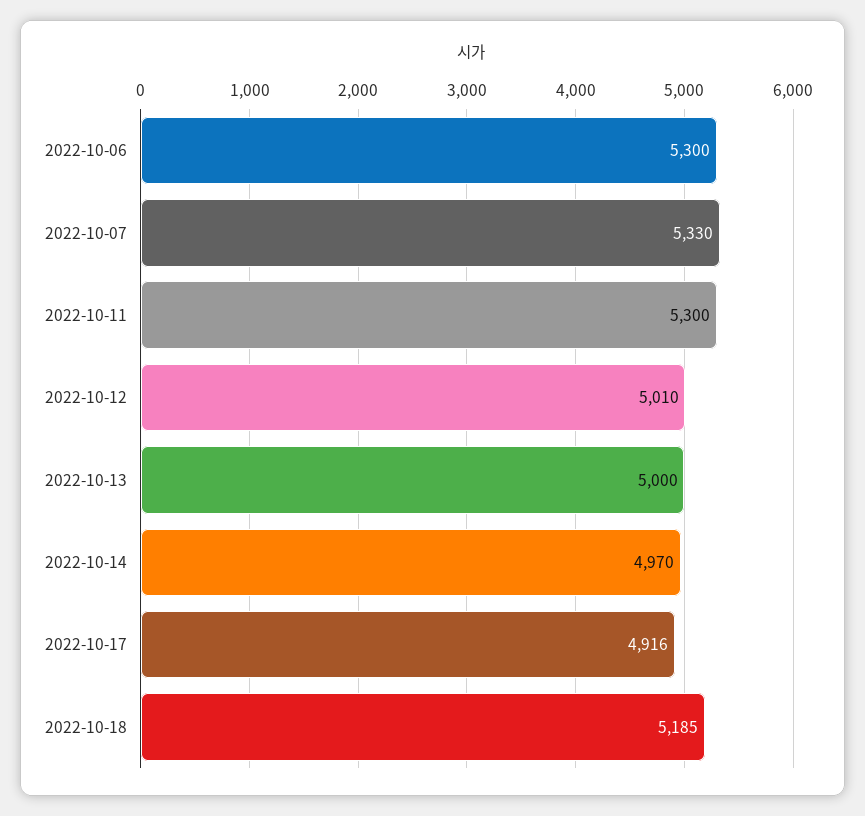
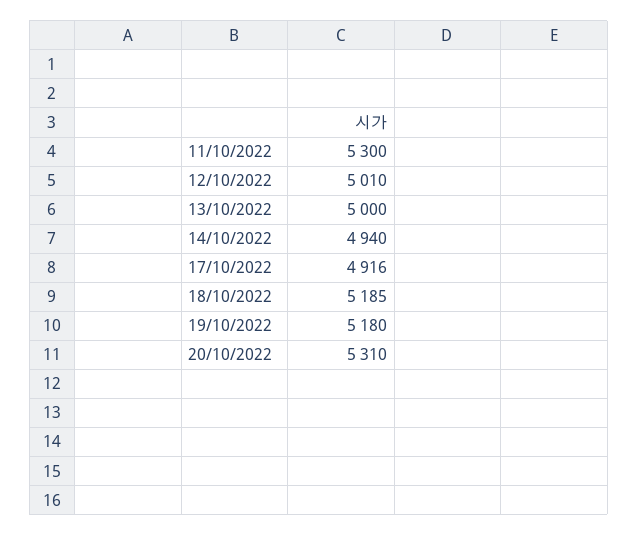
2022-10-06: 5300 -> none
2022-10-07: 5330 -> none
2022-10-14: 4970 -> 4940
19/10/2022: none -> 5180
20/10/2022: none -> 5310

